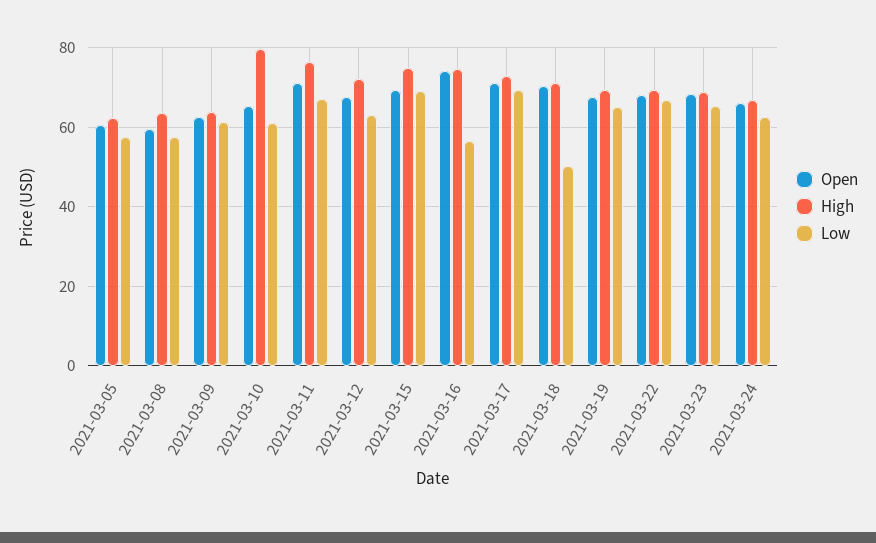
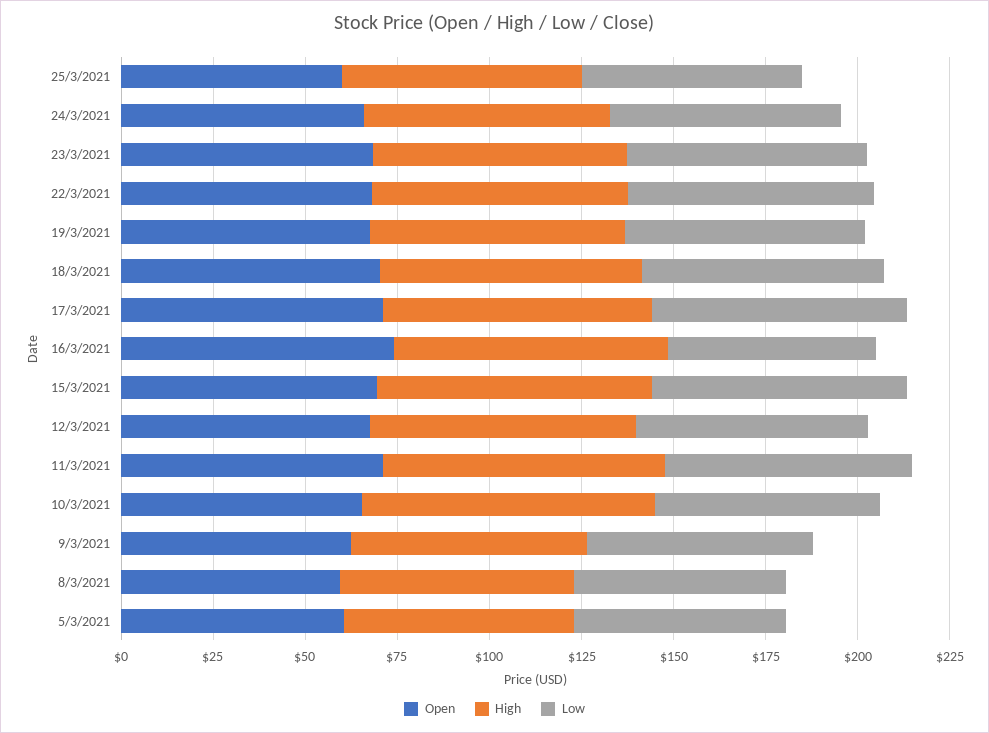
Low, 2021-03-18: 50 -> 65
Open, 25/3/2021: none -> 60
High, 25/3/2021: none -> 65
Low, 25/3/2021: none -> 60

